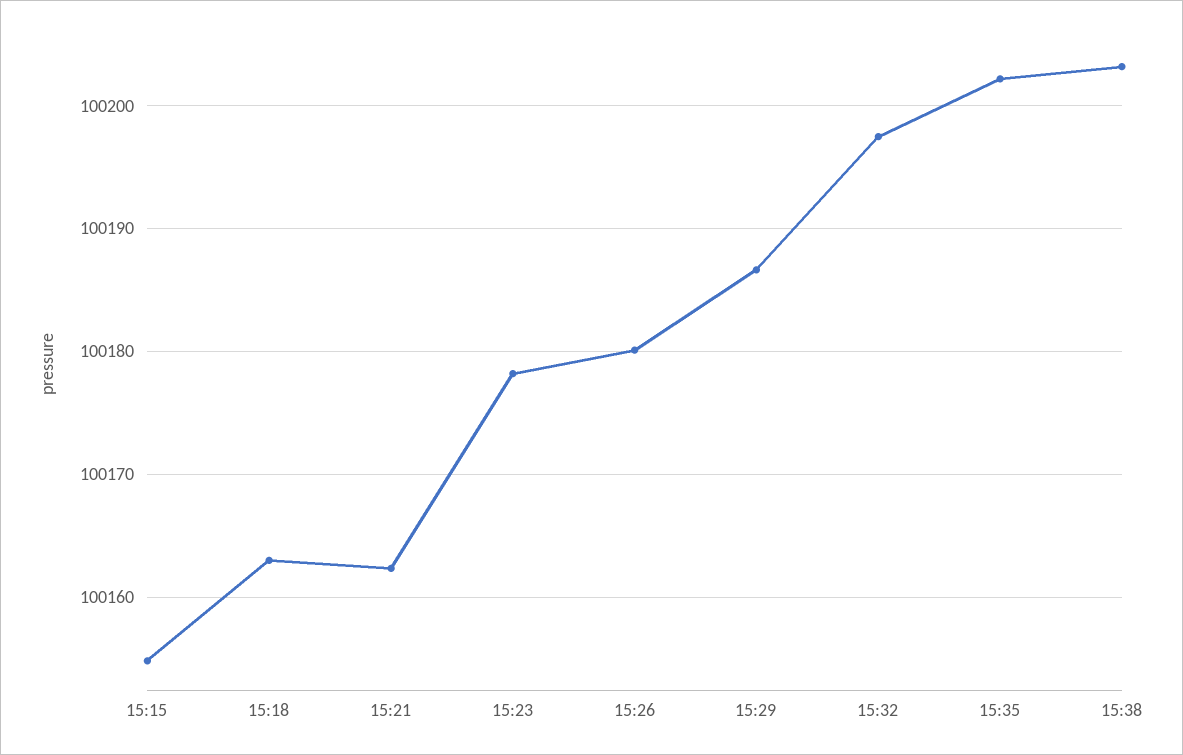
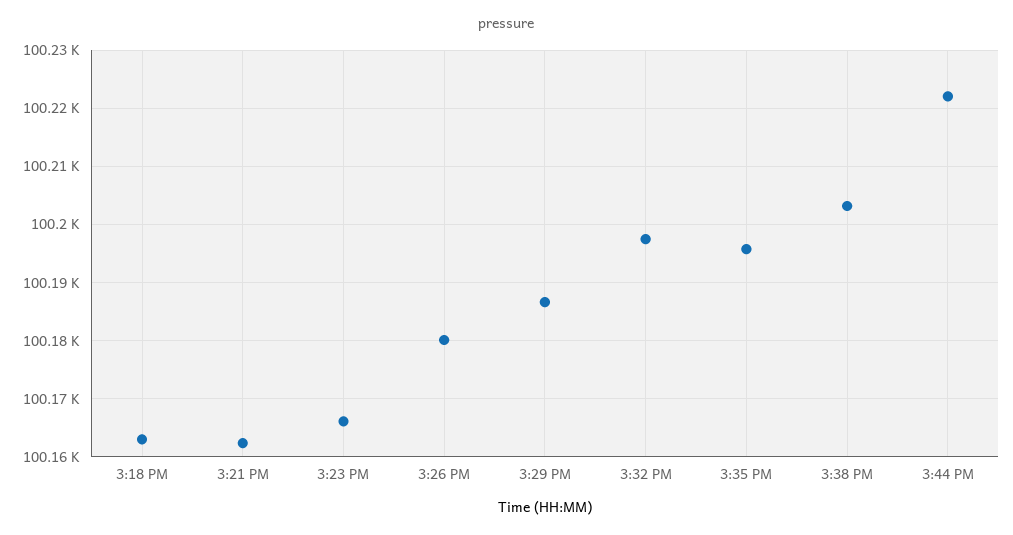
15:15: 100155 -> none
15:23: 100178 -> 100166
15:35: 100202 -> 100196
3:44 PM: none -> 100222

